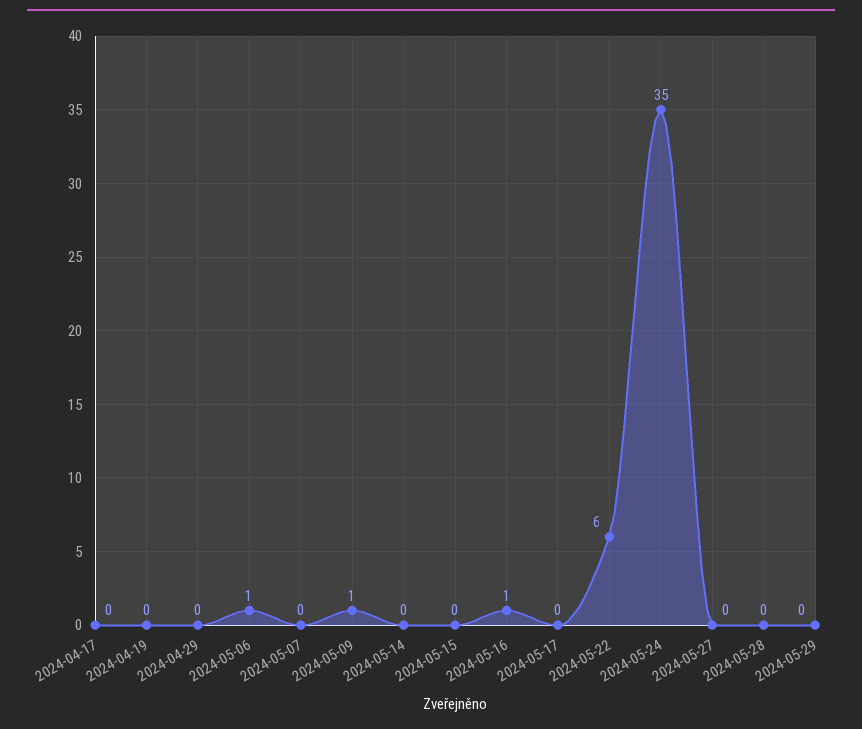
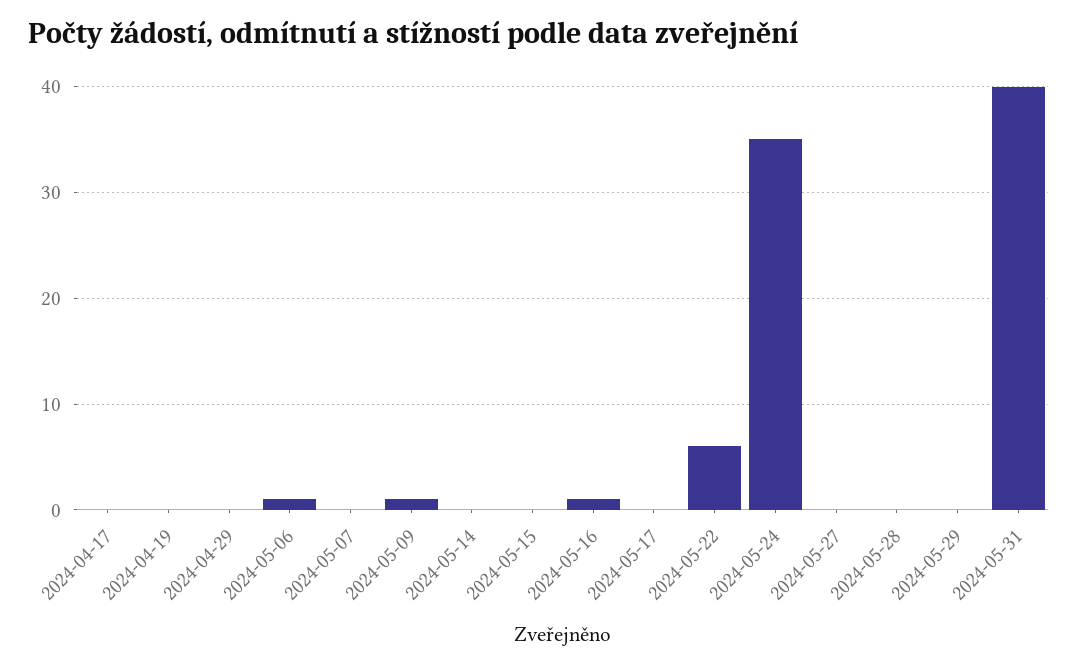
2024-05-31: none -> 40

